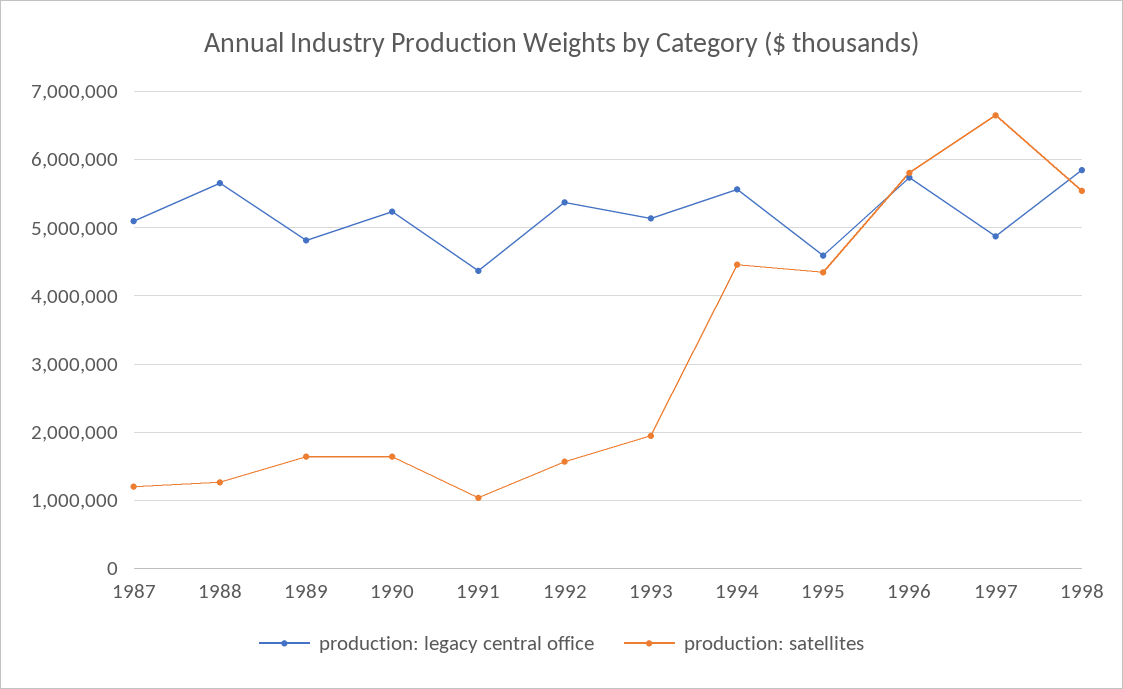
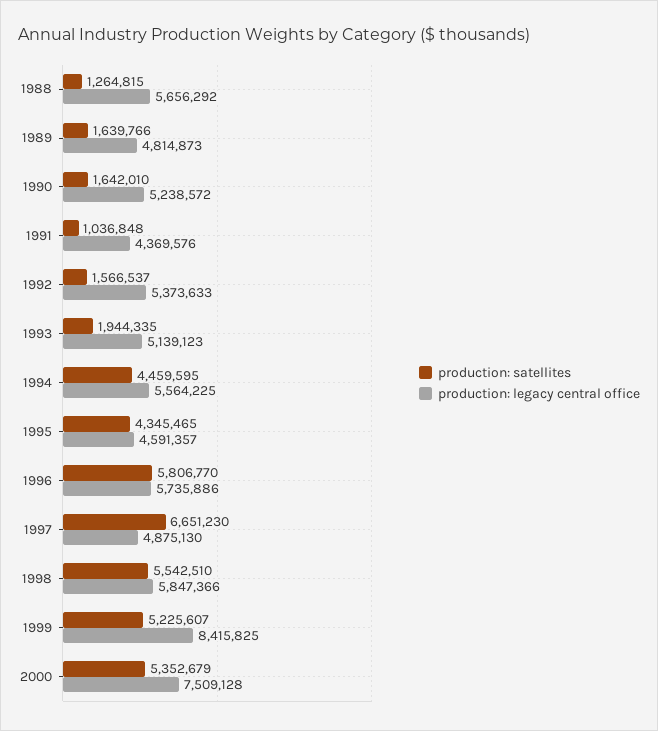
production: legacy central office, 1987: 5100000 -> none
production: satellites, 1987: 1200000 -> none
production: satellites, 1999: none -> 5225607
production: legacy central office, 1999: none -> 8415825
production: satellites, 2000: none -> 5352679
production: legacy central office, 2000: none -> 7509128

